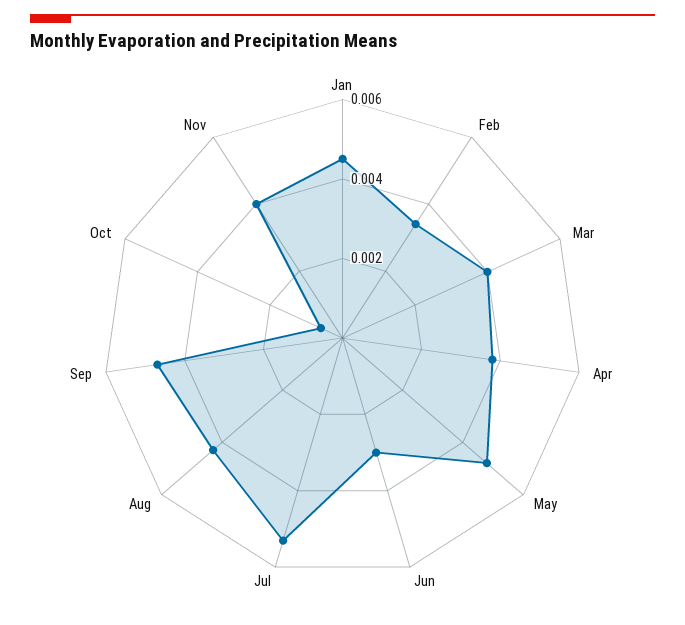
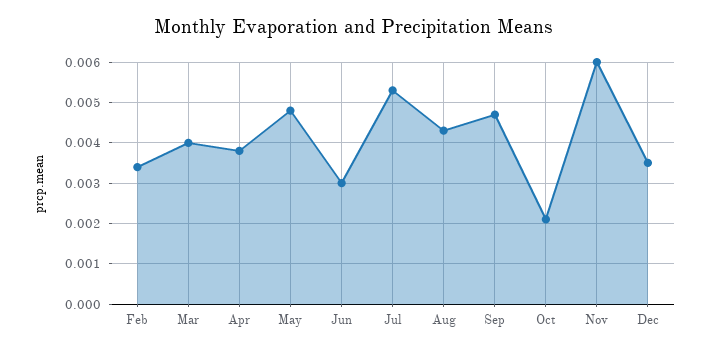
Jan: 0.0045 -> none
Oct: 0.0005 -> 0.002
Nov: 0.004 -> 0.006
Dec: none -> 0.0035

